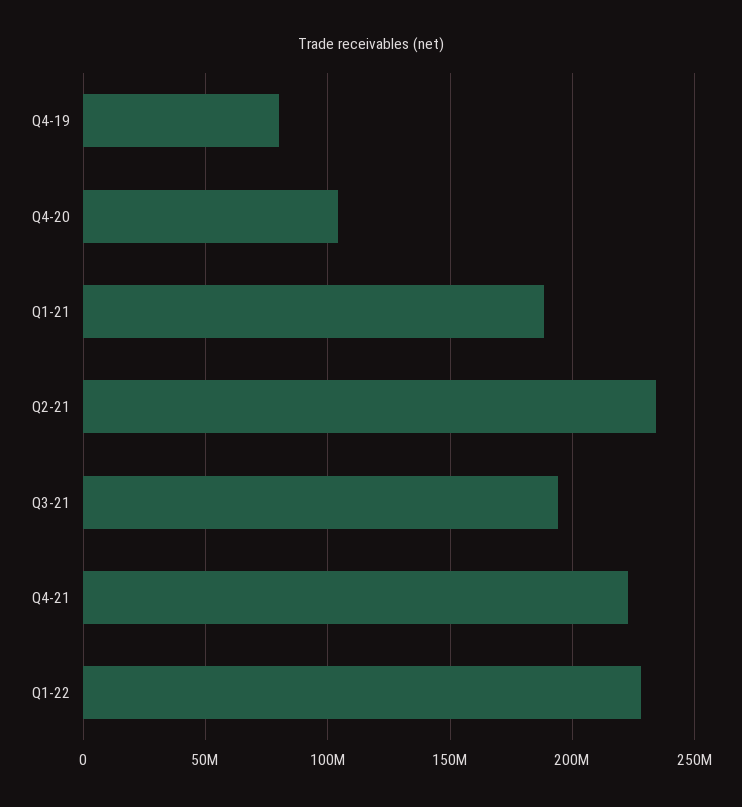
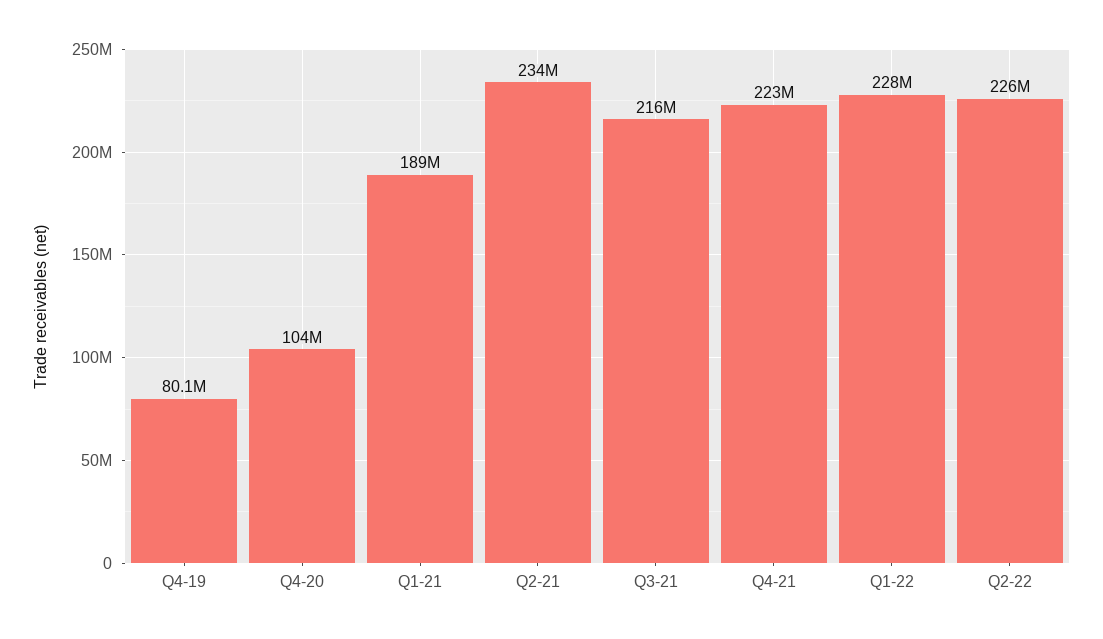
Q3-21: 195000000 -> 216000000
Q2-22: none -> 226000000

